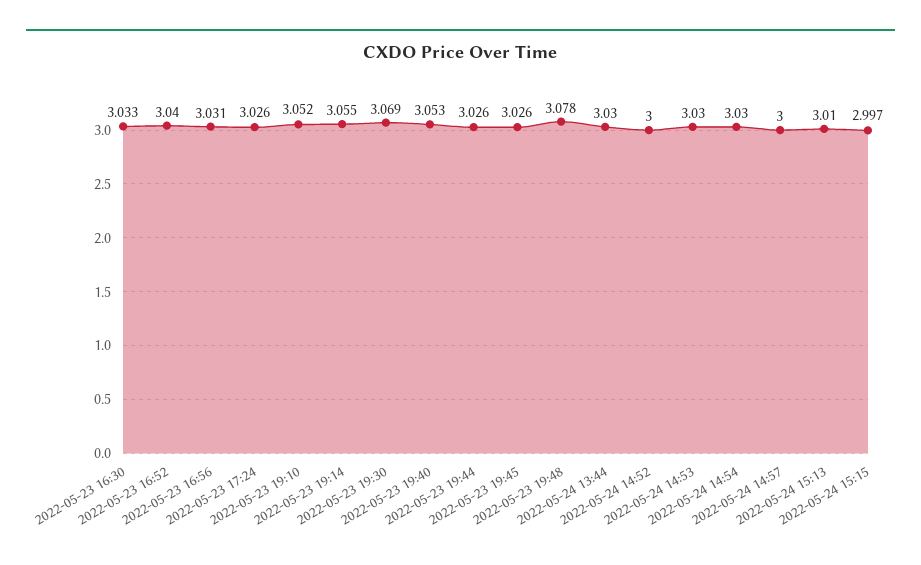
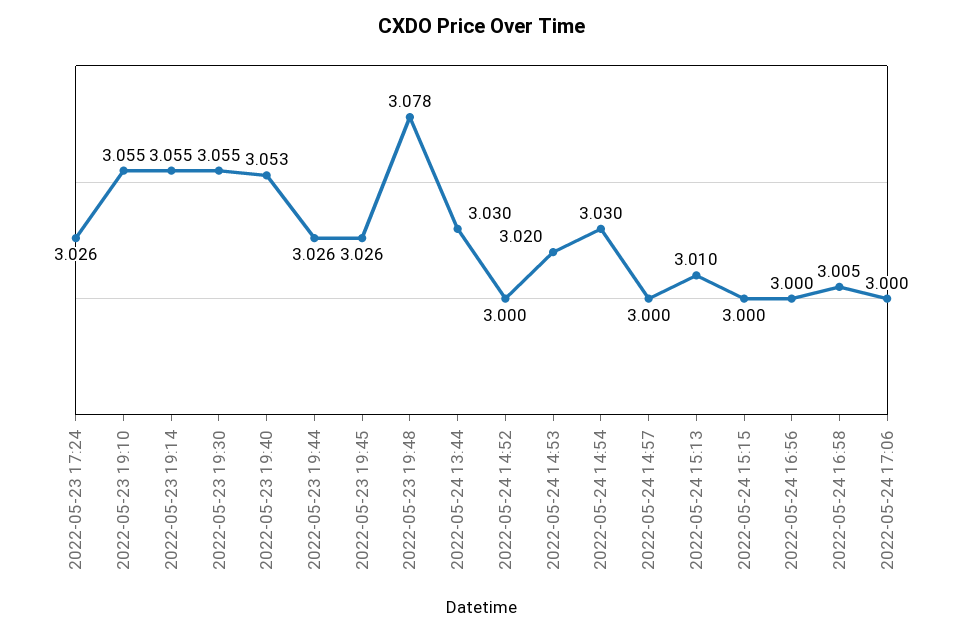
2022-05-23 16:30: 3.033 -> none
2022-05-23 16:52: 3.04 -> none
2022-05-23 16:56: 3.031 -> none
2022-05-23 19:10: 3.052 -> 3.055
2022-05-23 19:30: 3.069 -> 3.055
2022-05-24 14:53: 3.03 -> 3.02
2022-05-24 15:15: 2.997 -> 3
2022-05-24 16:56: none -> 3
2022-05-24 16:58: none -> 3.005
2022-05-24 17:06: none -> 3

